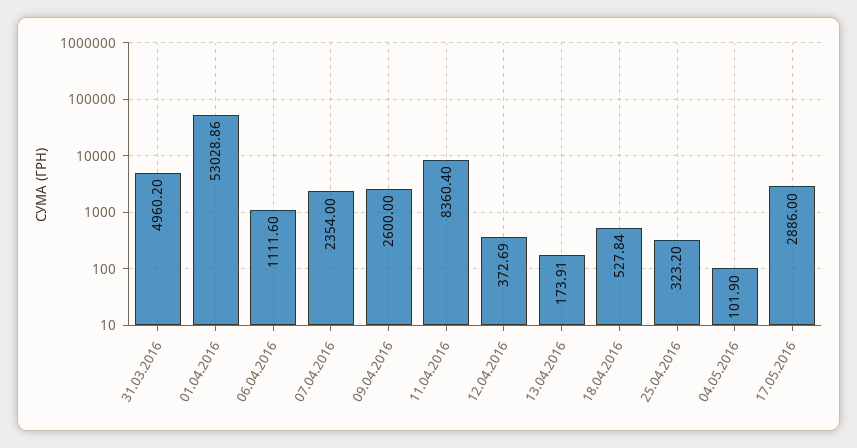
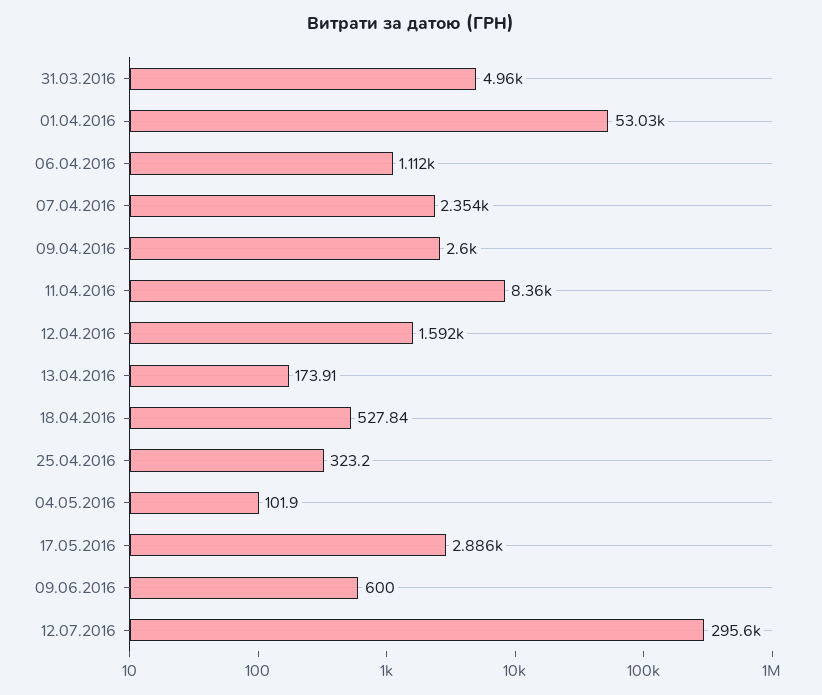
12.04.2016: 372.69 -> 1592
09.06.2016: none -> 600
12.07.2016: none -> 295600

